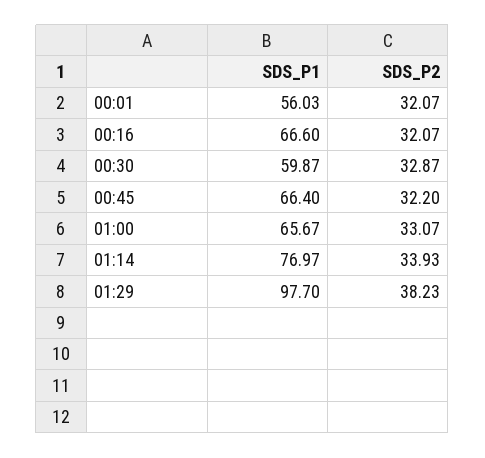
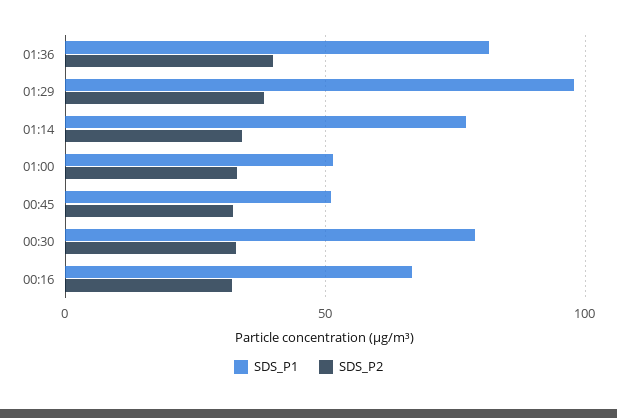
SDS_P1, 00:01: 56.03 -> none
SDS_P2, 00:01: 32.07 -> none
SDS_P1, 00:30: 59.87 -> 80
SDS_P1, 00:45: 66.4 -> 50
SDS_P1, 01:00: 65.67 -> 50
SDS_P1, 01:36: none -> 80
SDS_P2, 01:36: none -> 40

